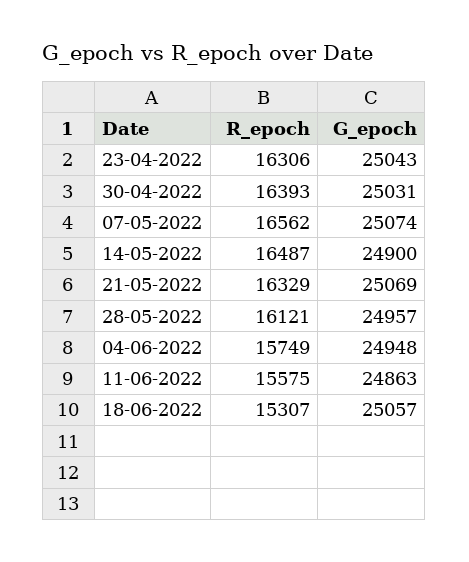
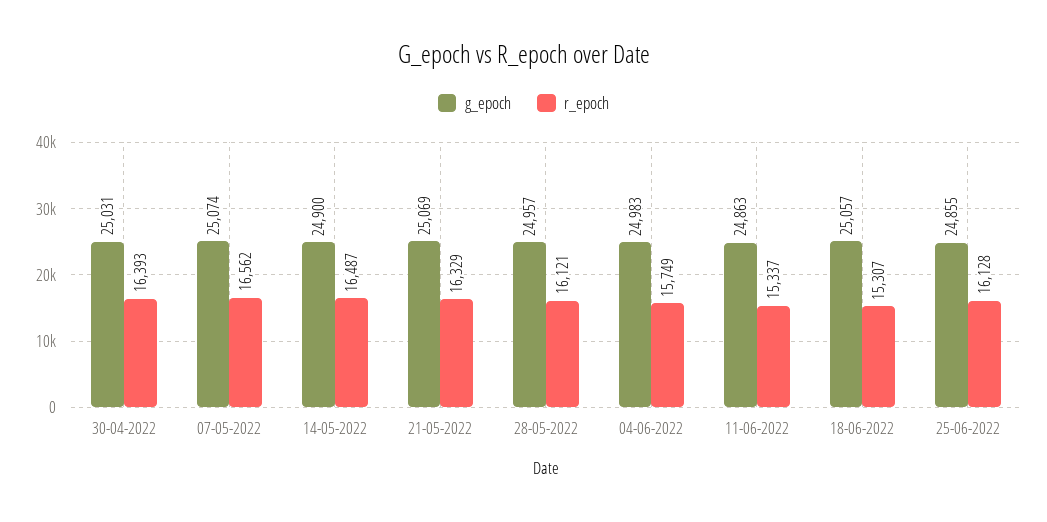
R_epoch, 23-04-2022: 16306 -> none
G_epoch, 23-04-2022: 25043 -> none
G_epoch, 04-06-2022: 24948 -> 24983
R_epoch, 11-06-2022: 15575 -> 15337
G_epoch, 25-06-2022: none -> 24855
R_epoch, 25-06-2022: none -> 16128

